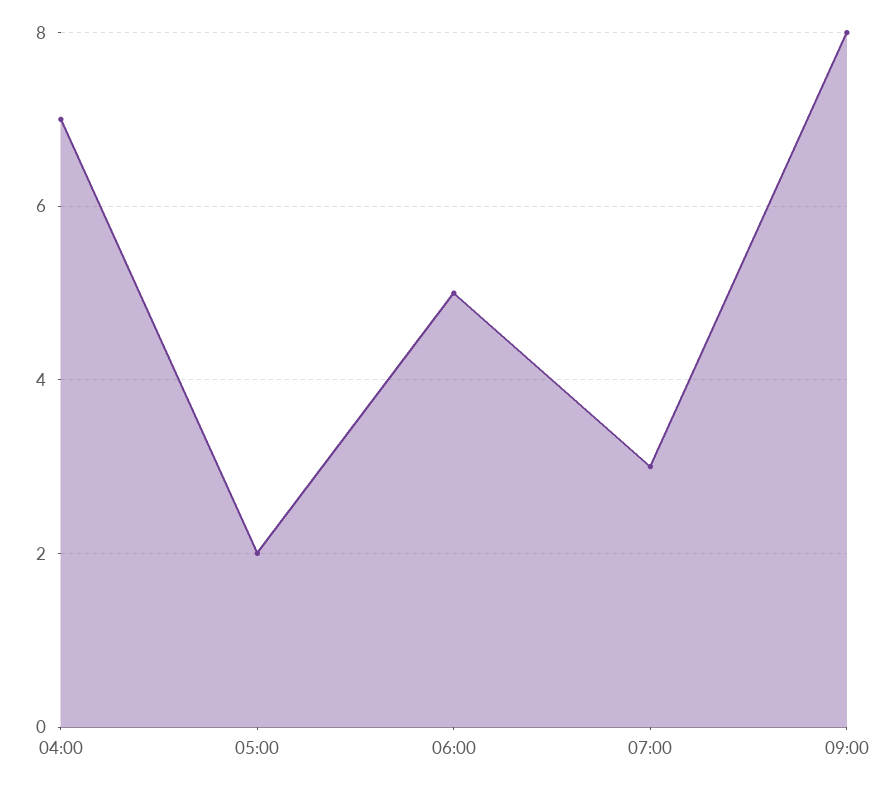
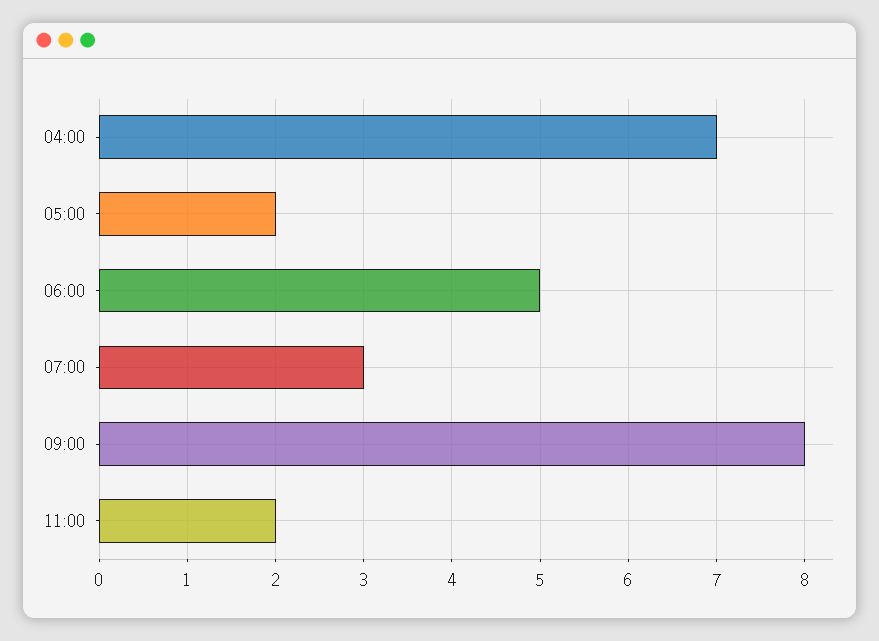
11:00: none -> 2

